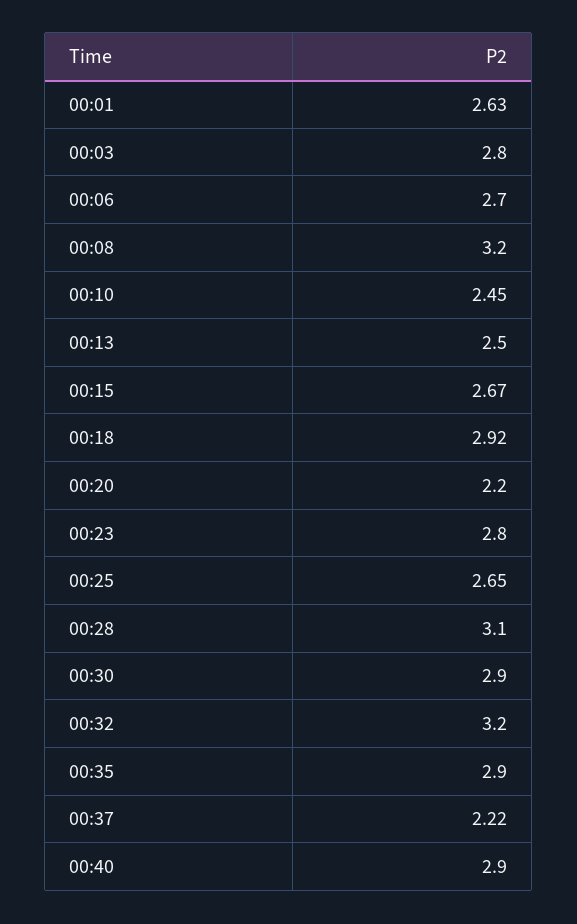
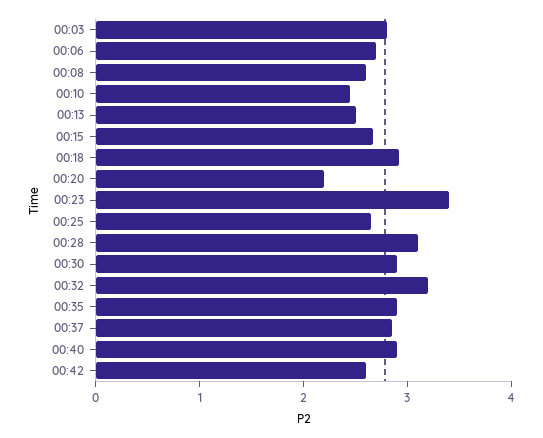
00:01: 2.63 -> none
00:08: 3.2 -> 2.6
00:23: 2.8 -> 3.4
00:37: 2.22 -> 2.8
00:42: none -> 2.6

